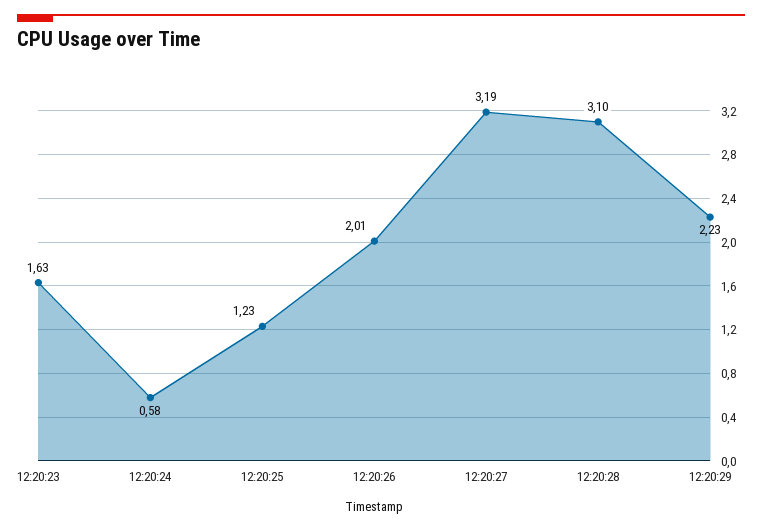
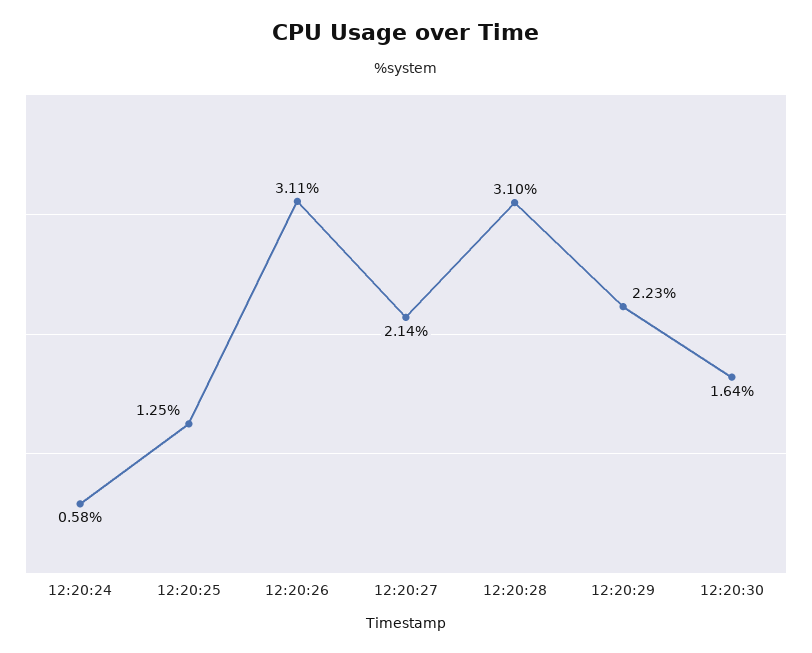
12:20:23: 1.63 -> none
12:20:25: 1.23 -> 1.25
12:20:26: 2.01 -> 3.11
12:20:27: 3.19 -> 2.14
12:20:30: none -> 1.64

